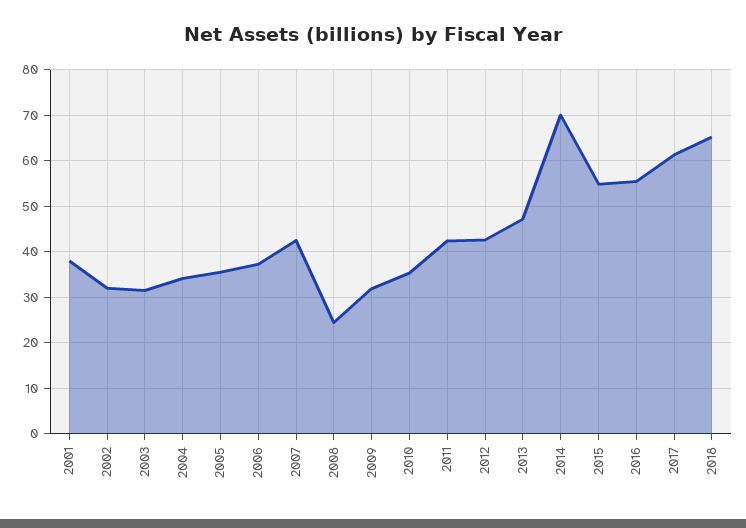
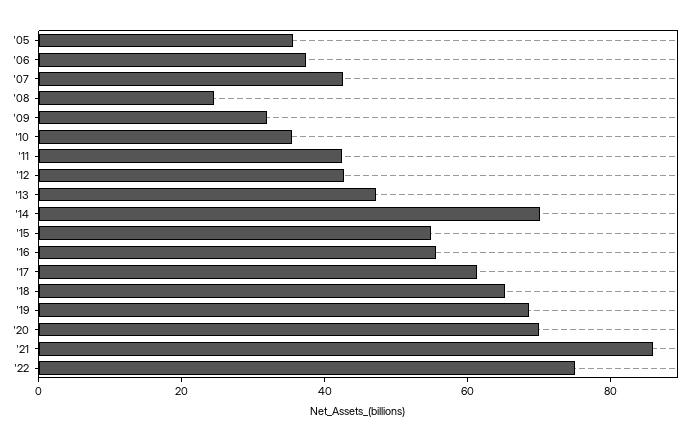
2001: 38 -> none
2002: 32 -> none
2003: 32 -> none
2004: 34 -> none
'19: none -> 70
'20: none -> 70
'21: none -> 85
'22: none -> 75

